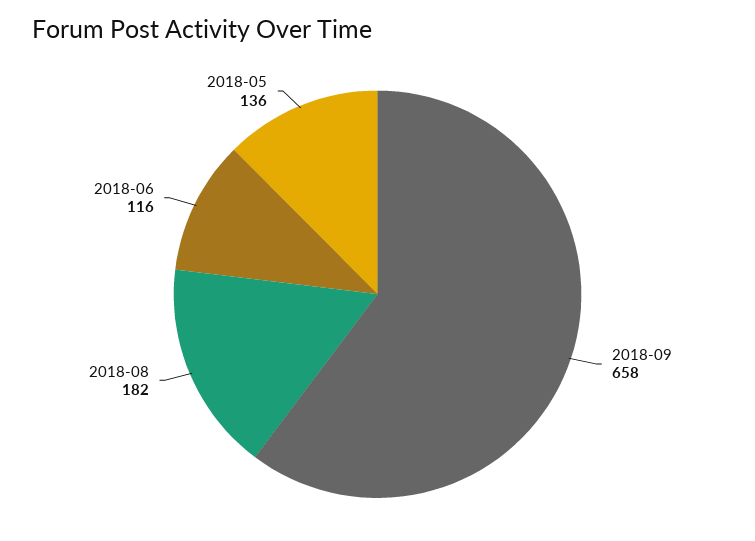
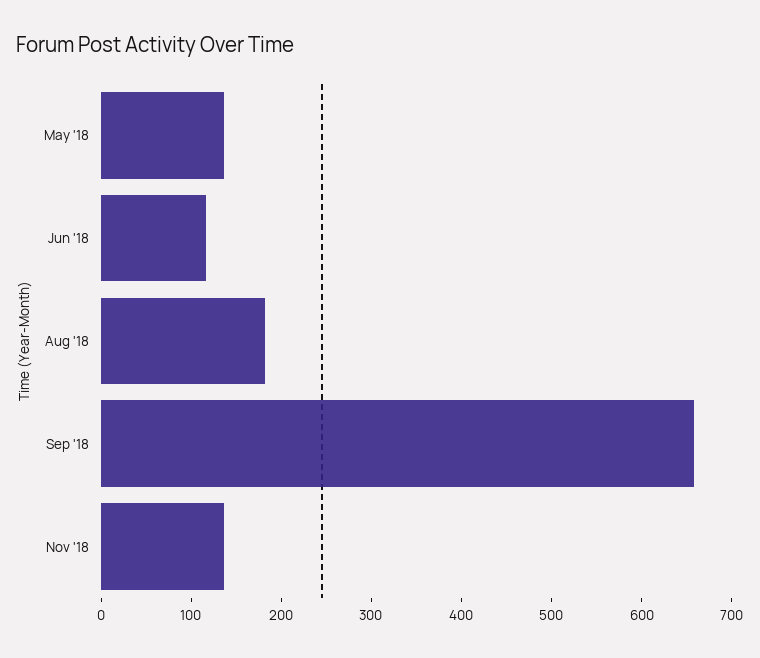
Nov '18: none -> 140

